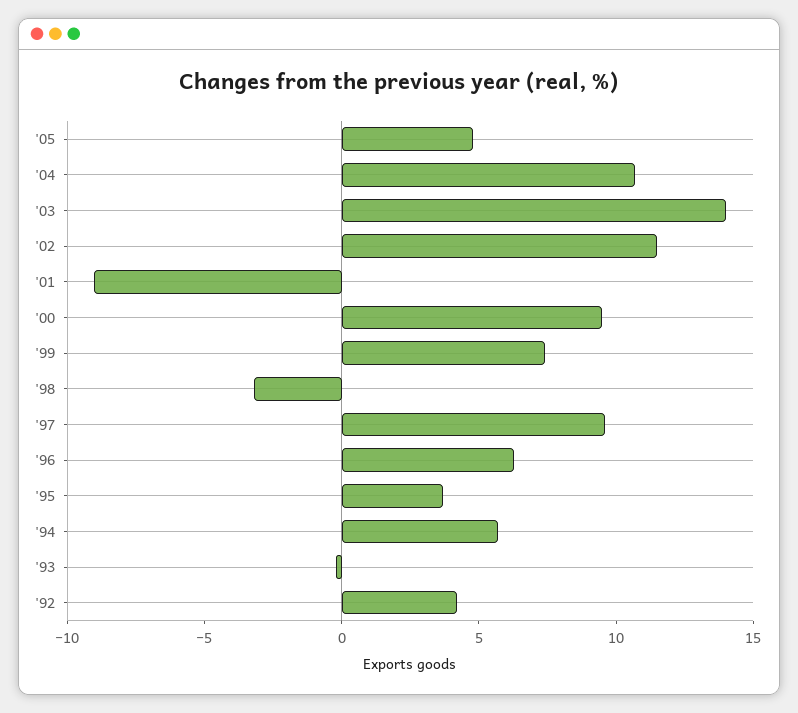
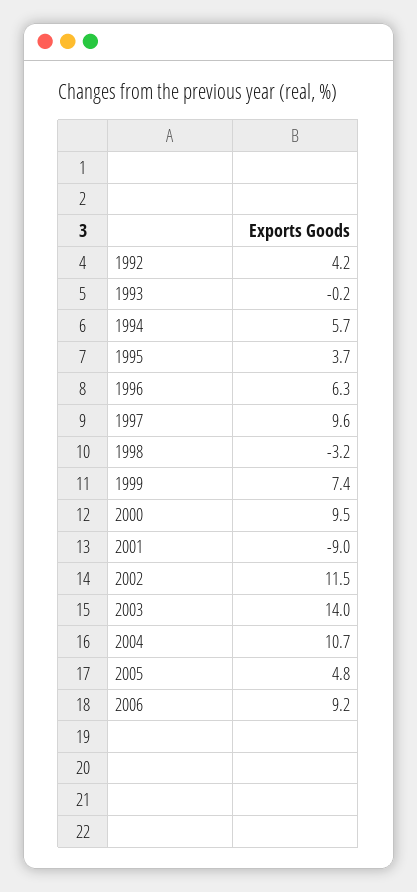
2006: none -> 9.2

